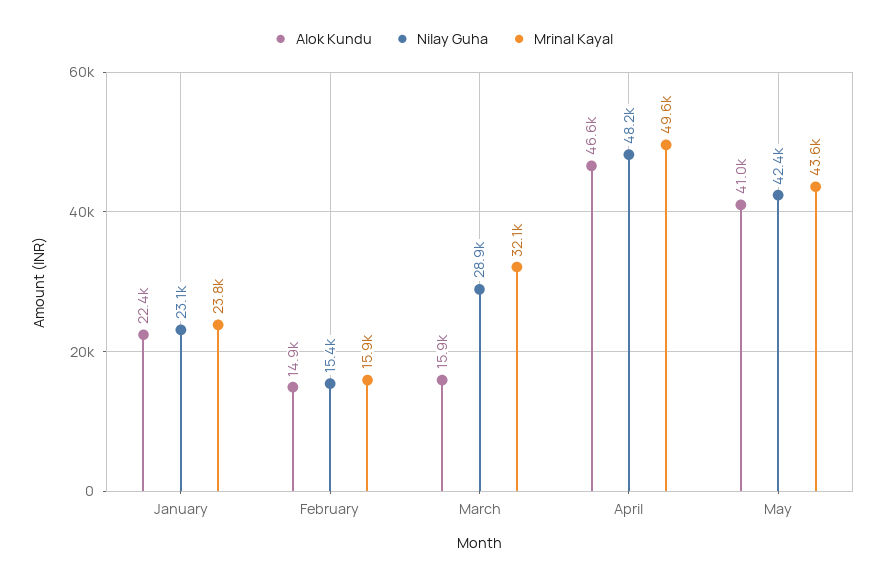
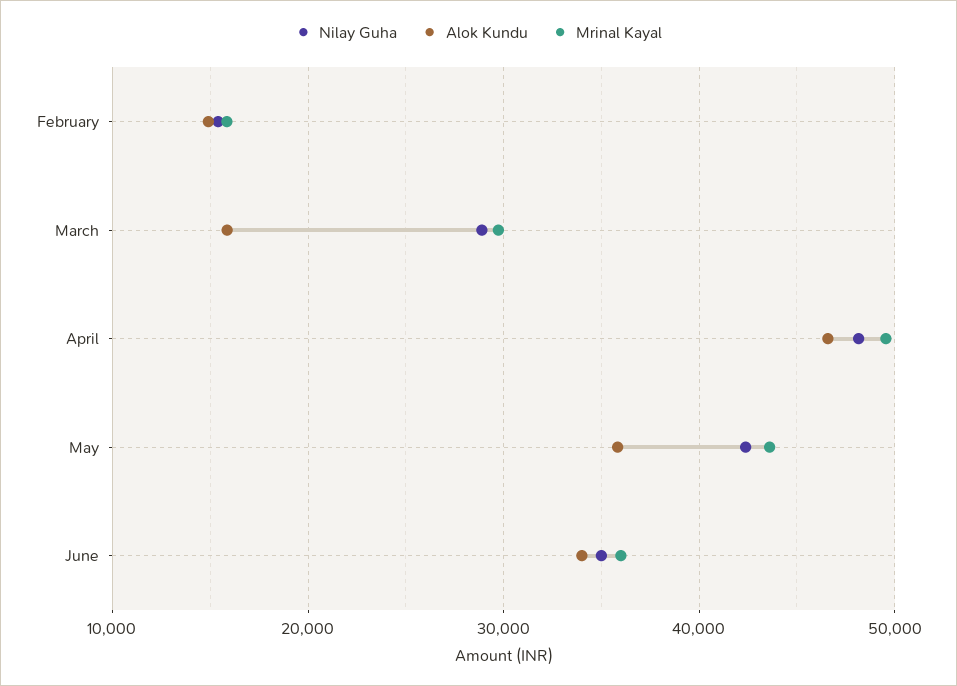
Alok Kundu, January: 22400 -> none
Nilay Guha, January: 23100 -> none
Mrinal Kayal, January: 23800 -> none
Mrinal Kayal, March: 32100 -> 30000
Alok Kundu, May: 41000 -> 36000
Nilay Guha, June: none -> 35000
Alok Kundu, June: none -> 34000
Mrinal Kayal, June: none -> 36000

